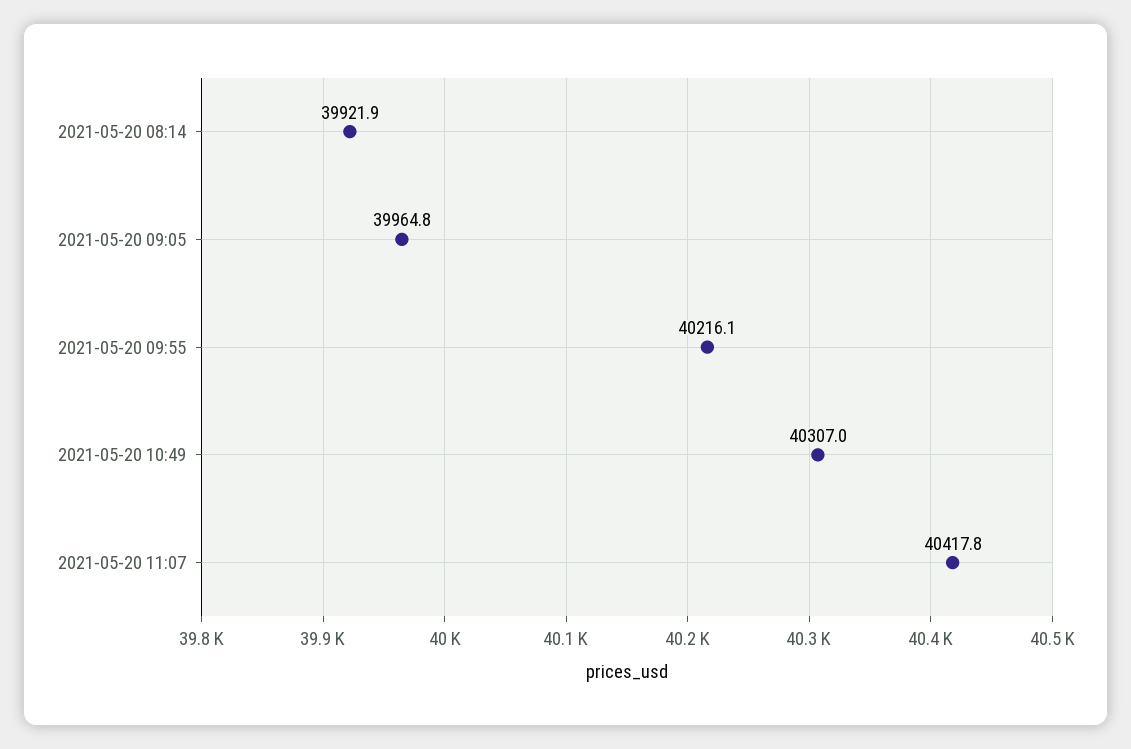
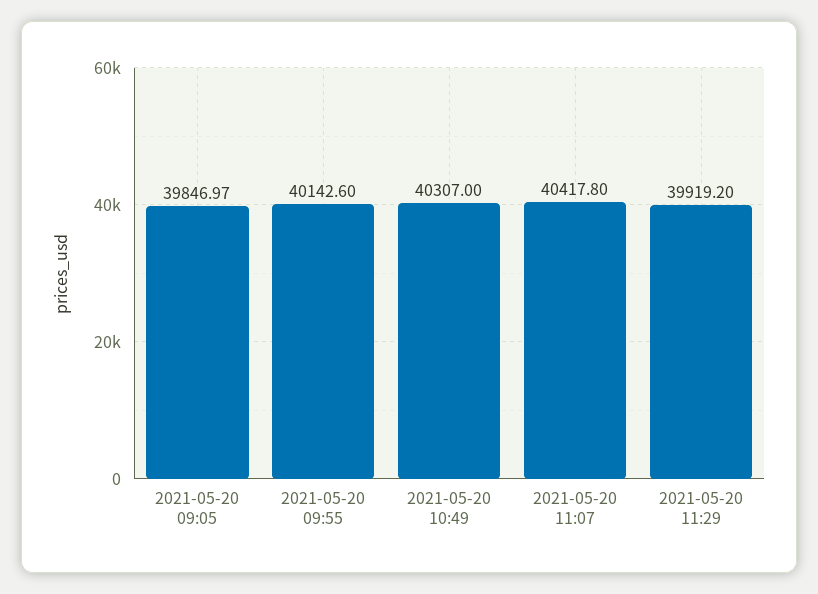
2021-05-20 08:14: 39921.9 -> none
2021-05-20 09:05: 39964.8 -> 39846.97
2021-05-20 09:55: 40216.1 -> 40142.6
2021-05-20 11:29: none -> 39919.2

